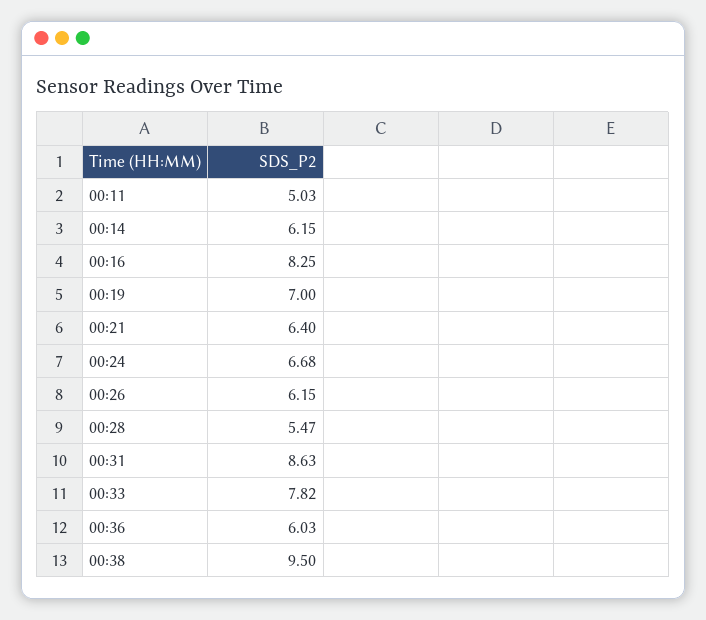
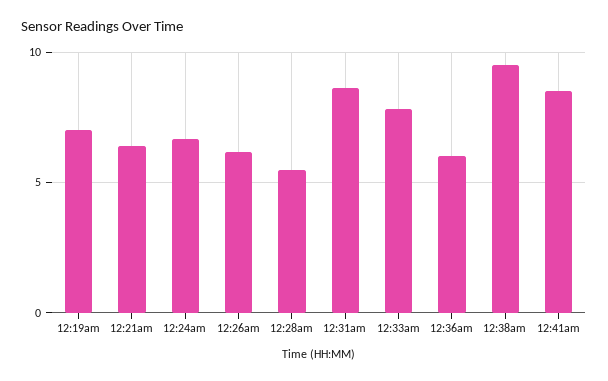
00:11: 5.03 -> none
00:14: 6.15 -> none
00:16: 8.25 -> none
12:41am: none -> 8.5

